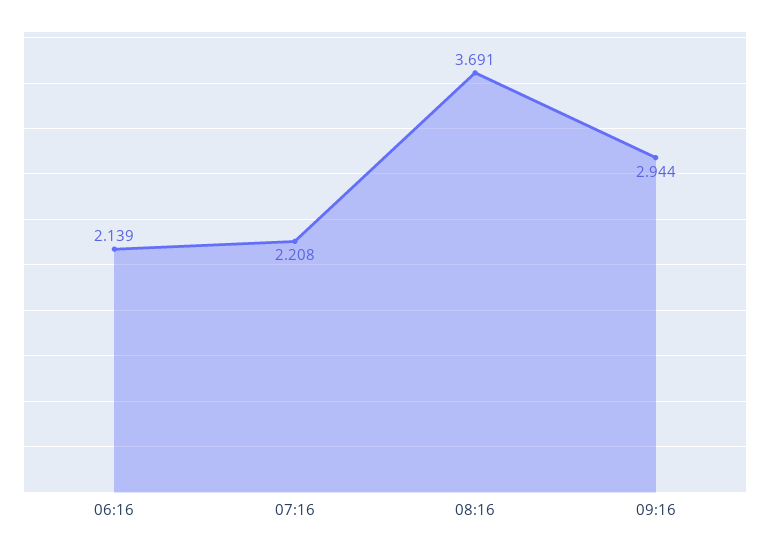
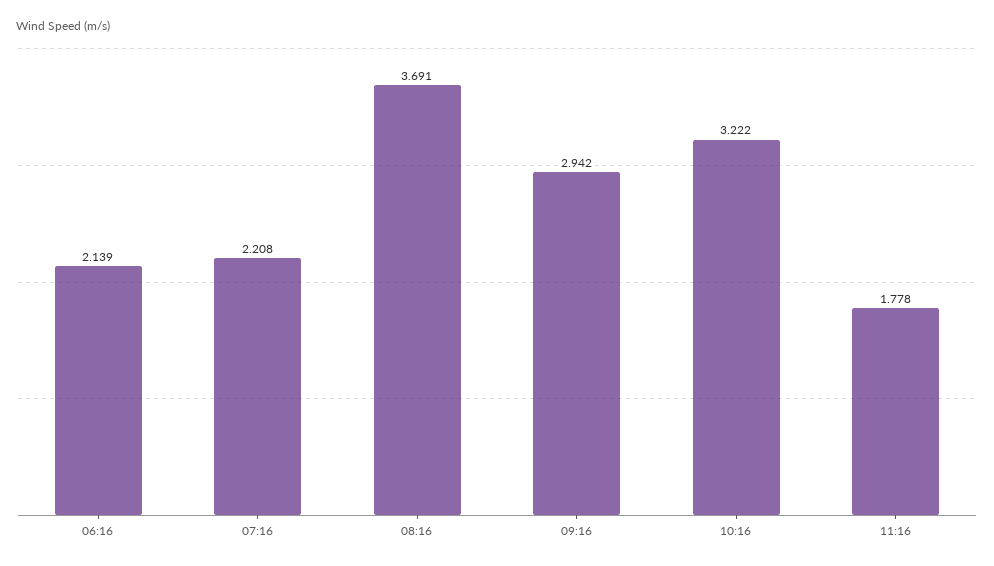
09:16: 2.944 -> 2.942
10:16: none -> 3.222
11:16: none -> 1.778

